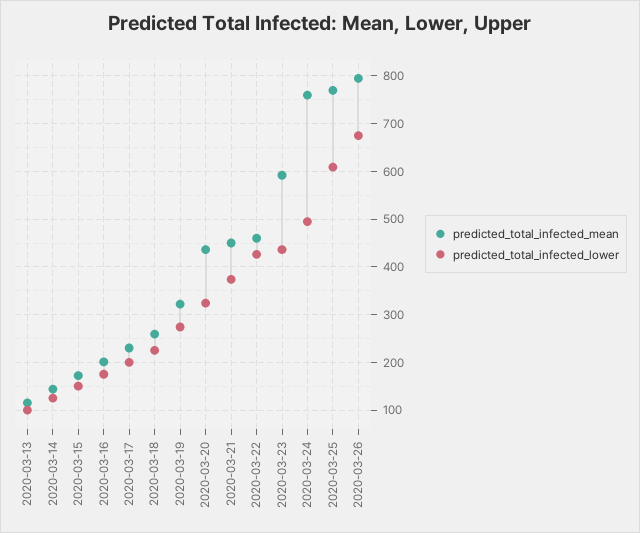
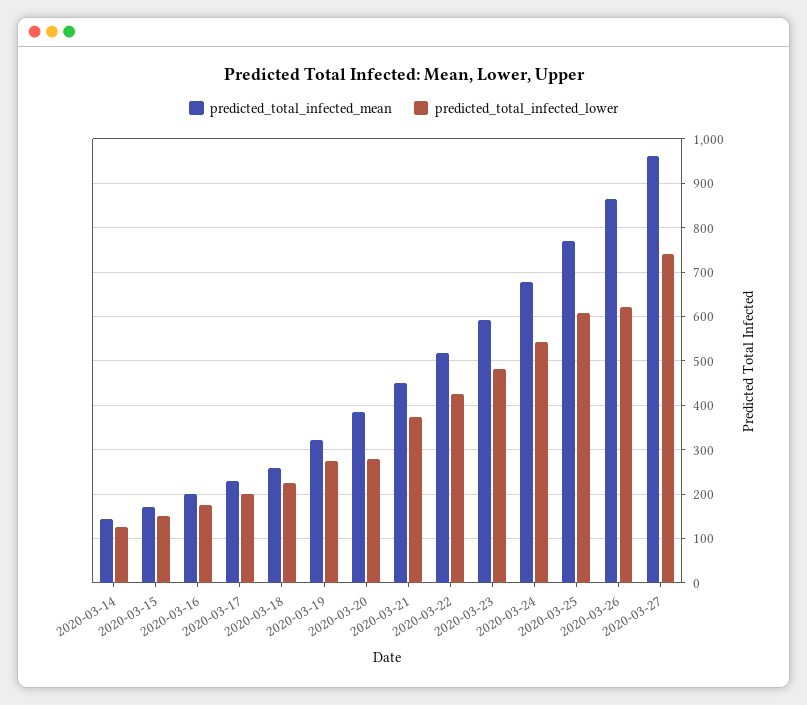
predicted_total_infected_mean, 2020-03-13: 120 -> none
predicted_total_infected_lower, 2020-03-13: 100 -> none
predicted_total_infected_mean, 2020-03-20: 440 -> 380
predicted_total_infected_lower, 2020-03-20: 320 -> 280
predicted_total_infected_mean, 2020-03-22: 460 -> 520
predicted_total_infected_lower, 2020-03-23: 440 -> 480
predicted_total_infected_mean, 2020-03-24: 760 -> 680
predicted_total_infected_lower, 2020-03-24: 500 -> 540
predicted_total_infected_mean, 2020-03-26: 800 -> 860
predicted_total_infected_lower, 2020-03-26: 680 -> 620
predicted_total_infected_mean, 2020-03-27: none -> 960
predicted_total_infected_lower, 2020-03-27: none -> 740

